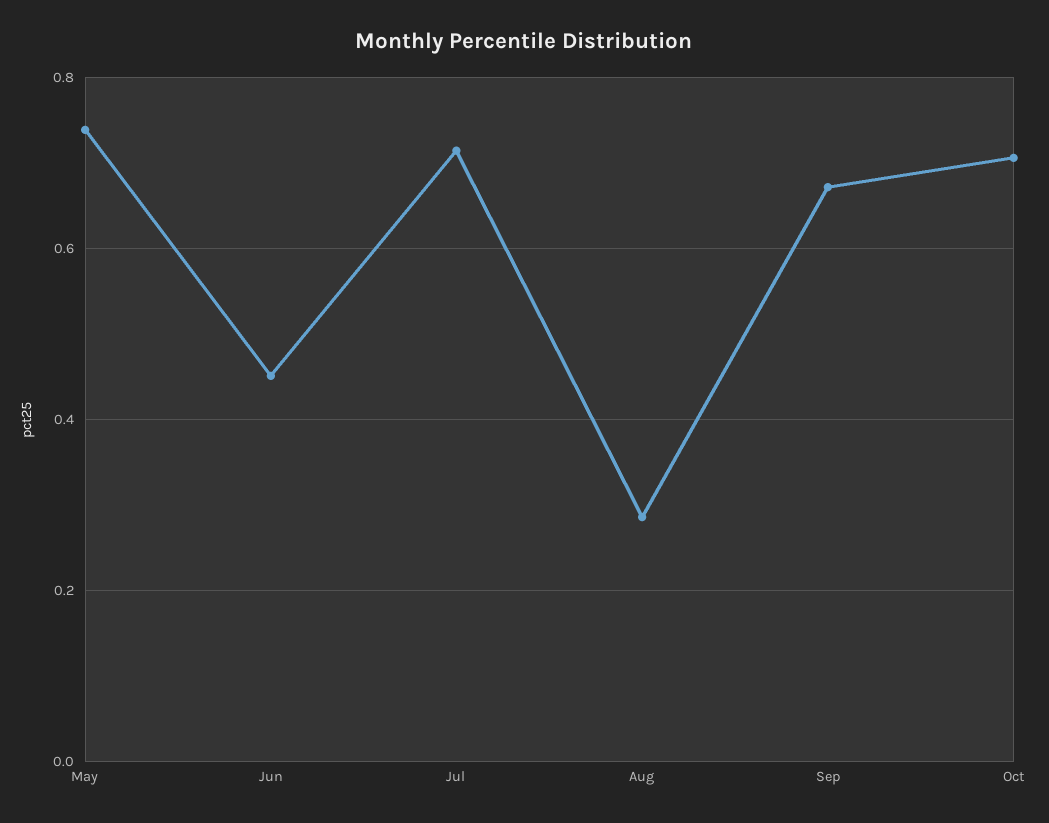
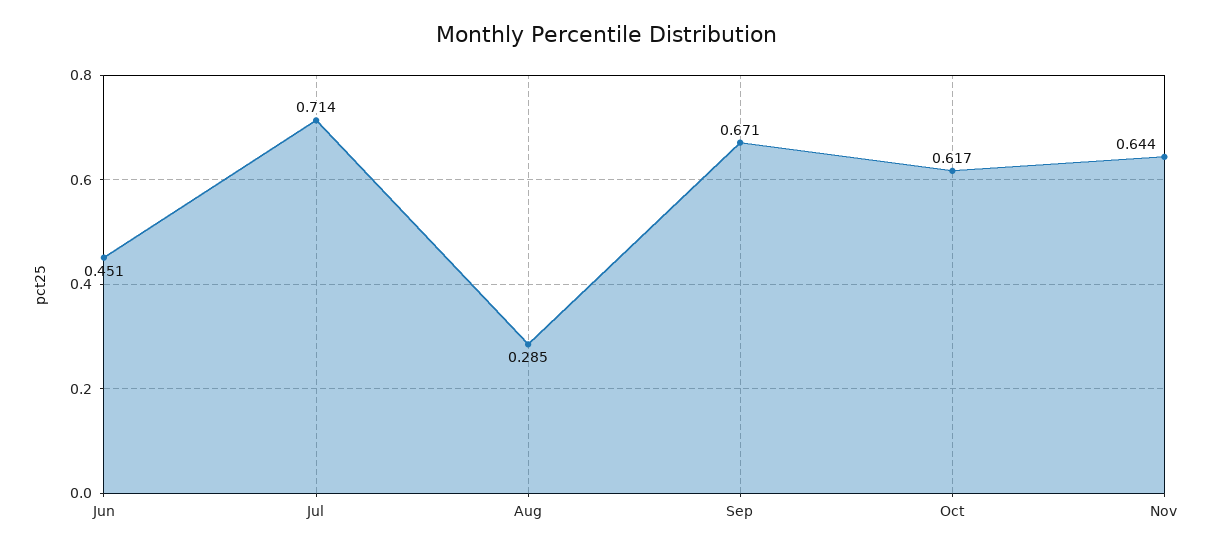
May: 0.74 -> none
Oct: 0.7 -> 0.617
Nov: none -> 0.644

